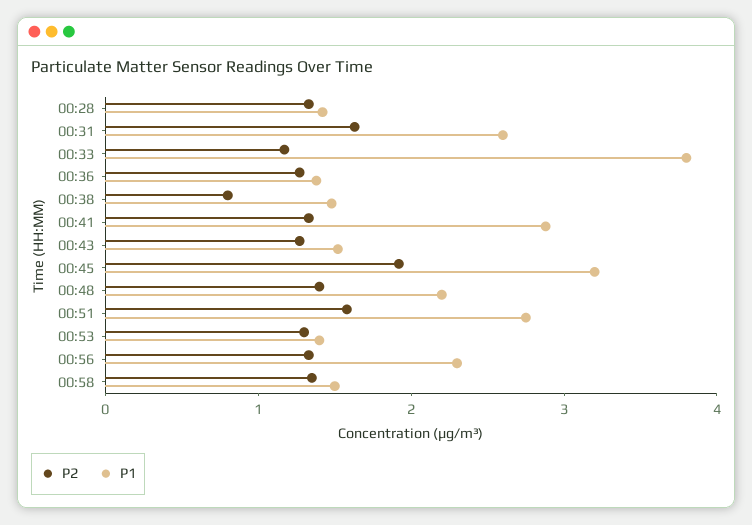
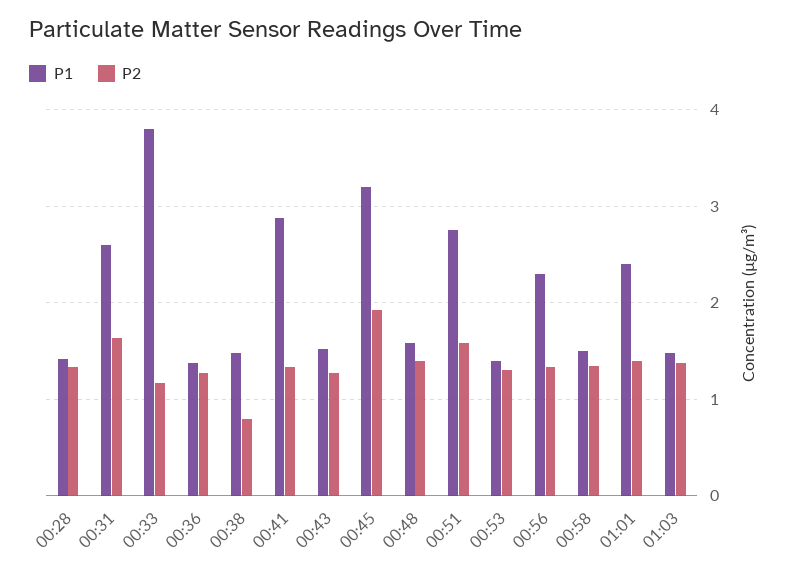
P1, 00:48: 2.2 -> 1.6
P1, 01:01: none -> 2.4
P2, 01:01: none -> 1.4
P1, 01:03: none -> 1.5
P2, 01:03: none -> 1.4

